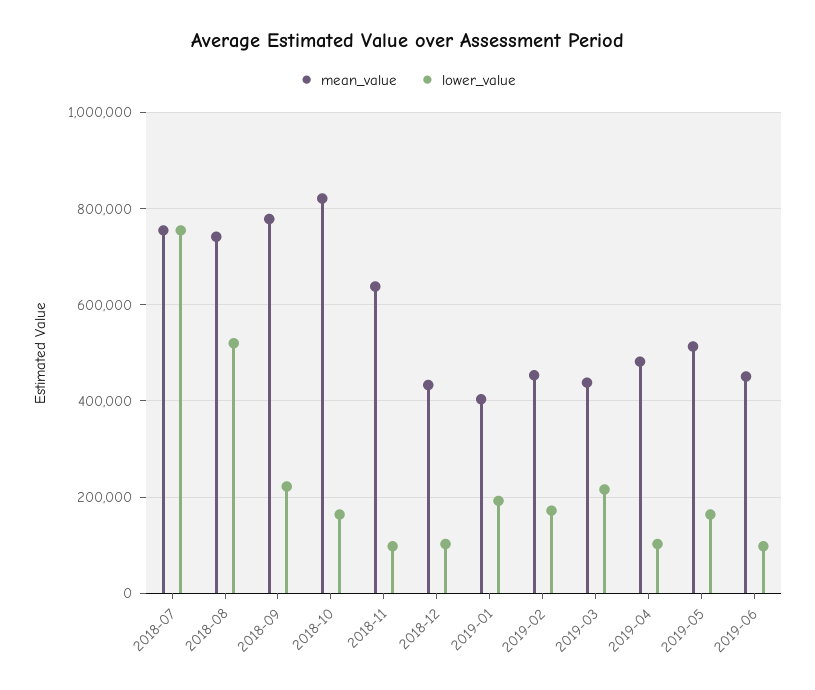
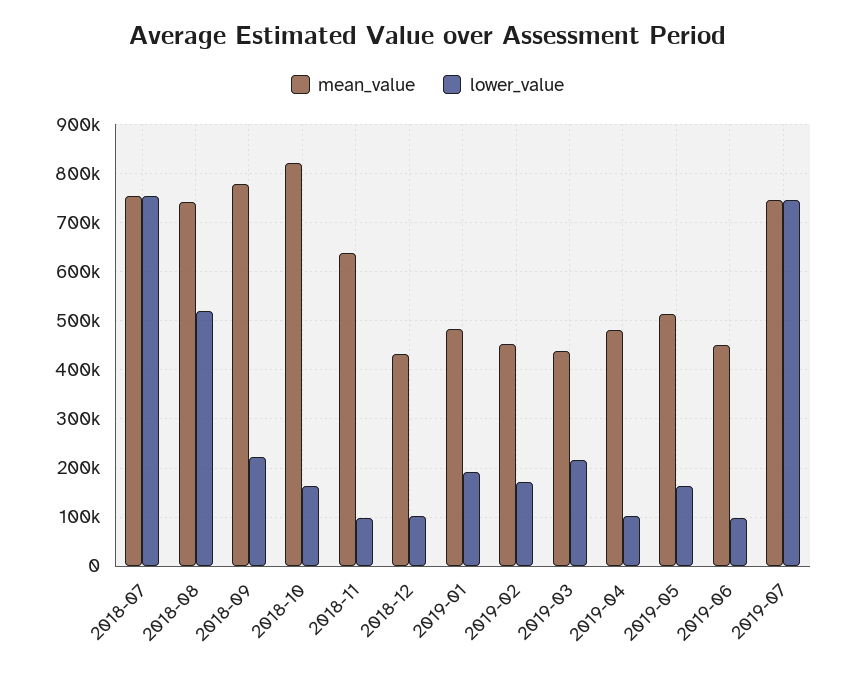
mean_value, 2019-01: 400000 -> 480000
mean_value, 2019-07: none -> 740000
lower_value, 2019-07: none -> 740000

